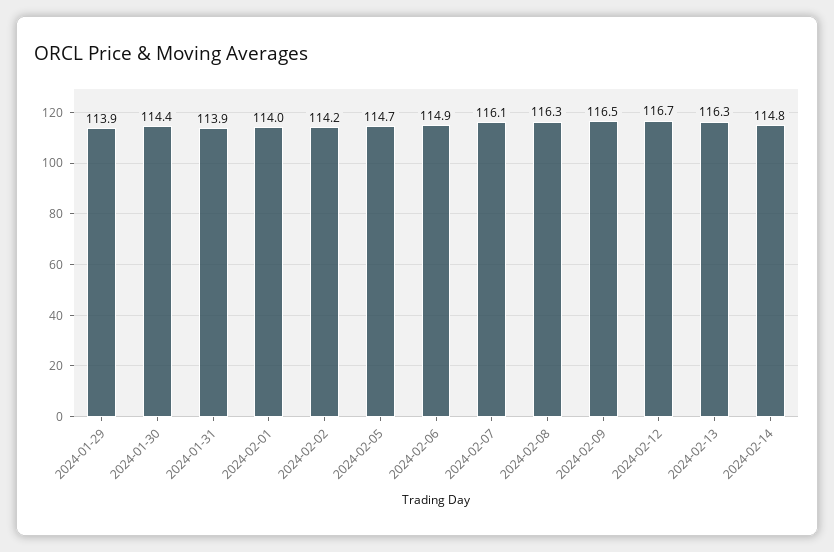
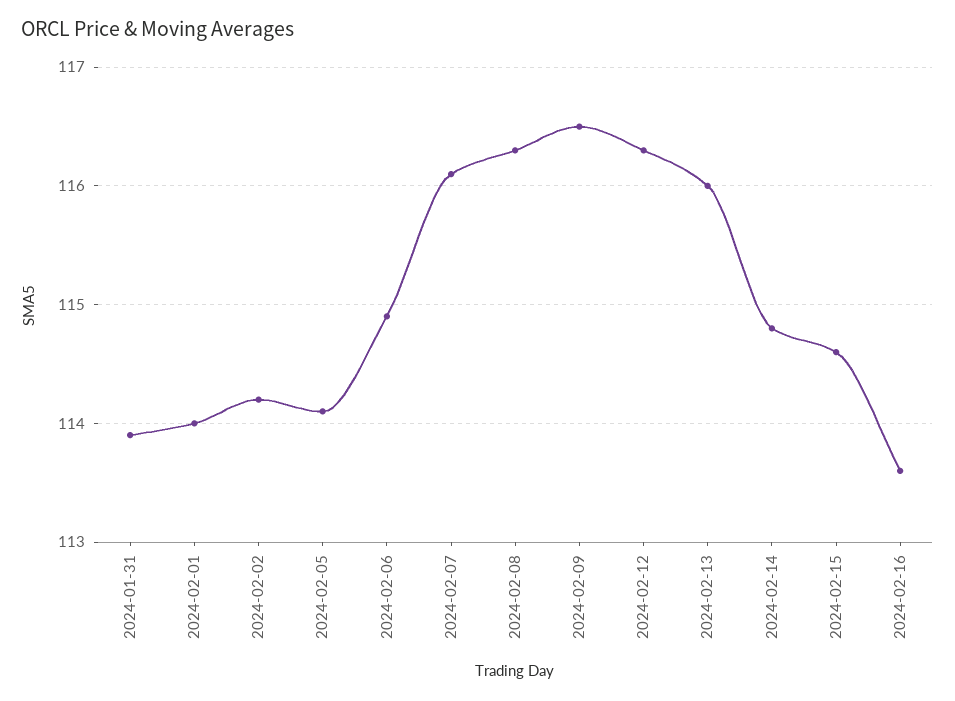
2024-01-29: 113.9 -> none
2024-01-30: 114.4 -> none
2024-02-05: 114.7 -> 114.1
2024-02-12: 116.7 -> 116.3
2024-02-13: 116.3 -> 116
2024-02-15: none -> 114.6
2024-02-16: none -> 113.6

